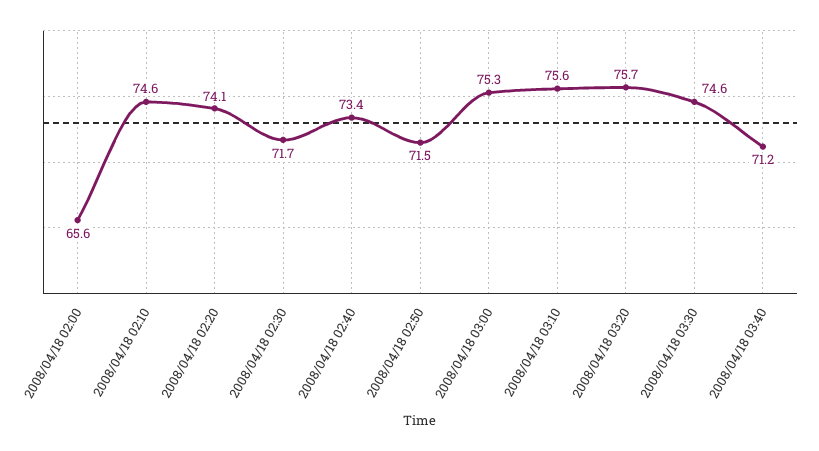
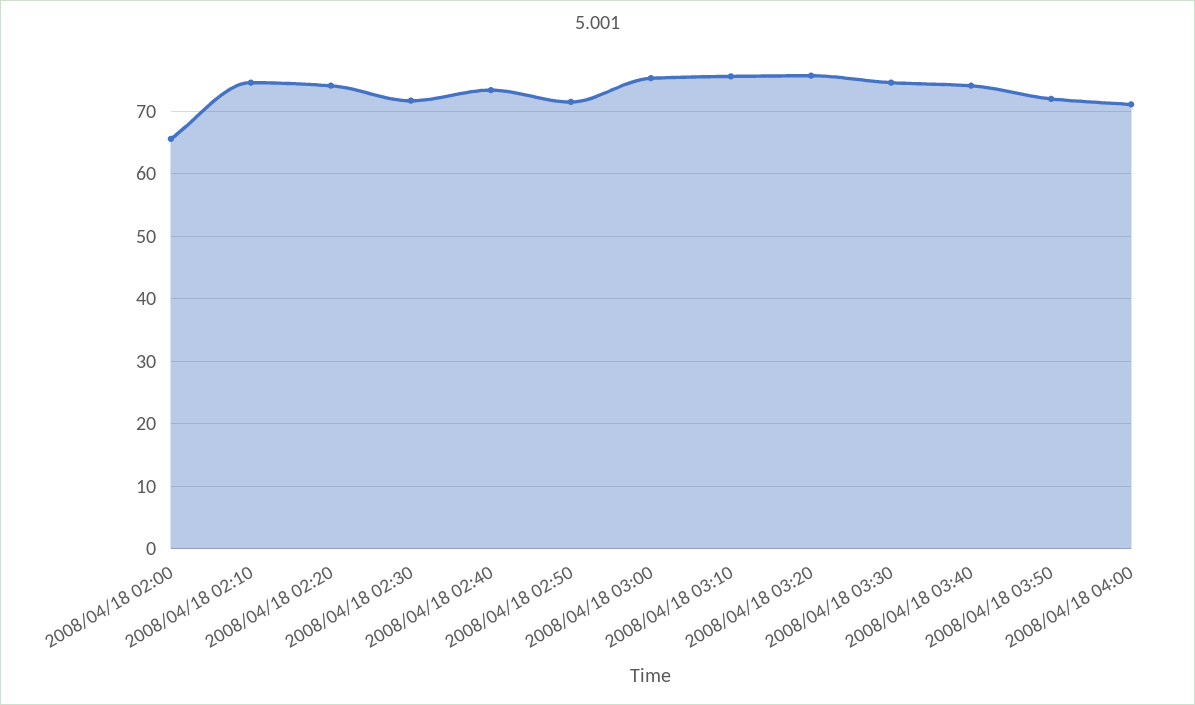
2008/04/18 03:40: 71.2 -> 74
2008/04/18 03:50: none -> 72
2008/04/18 04:00: none -> 71

